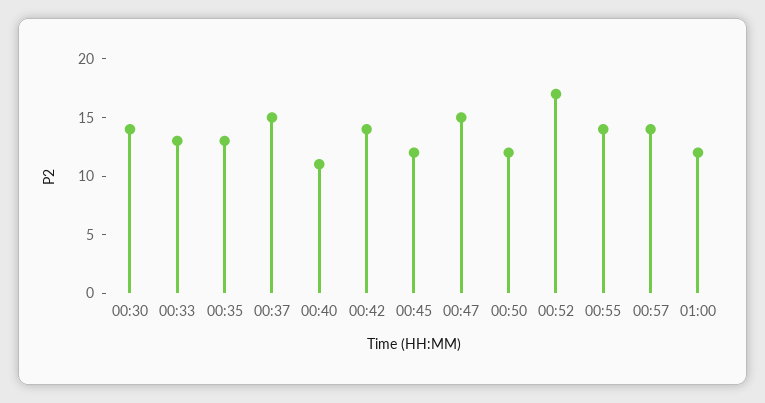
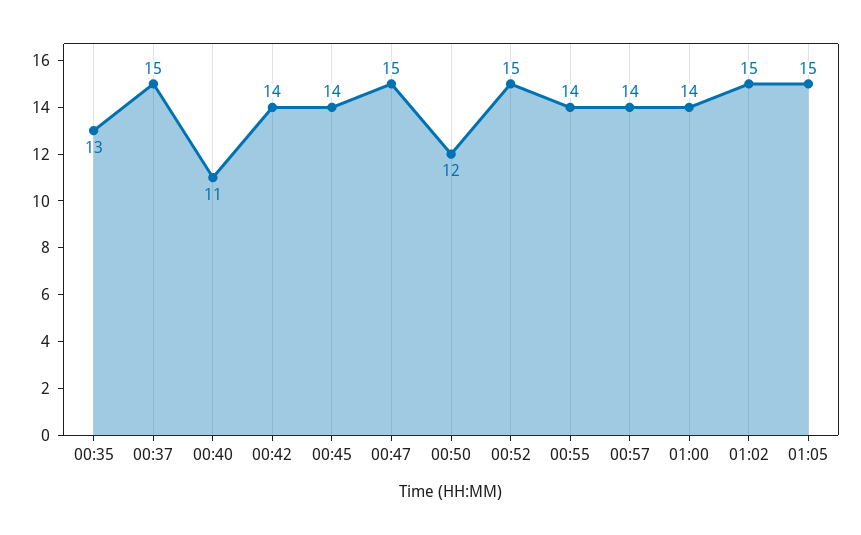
00:30: 14 -> none
00:33: 13 -> none
00:45: 12 -> 14
00:52: 17 -> 15
01:00: 12 -> 14
01:02: none -> 15
01:05: none -> 15

